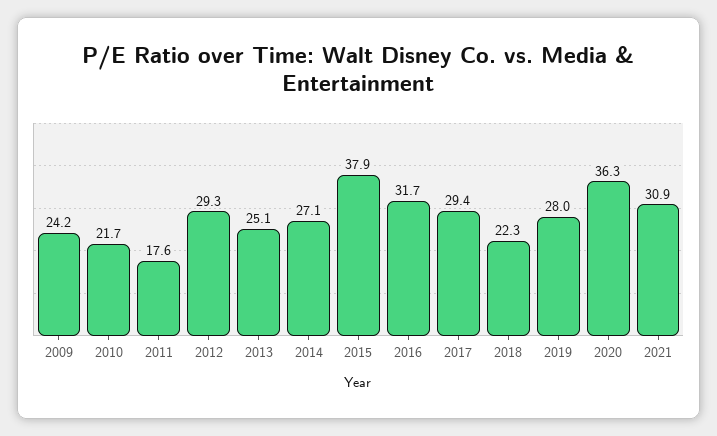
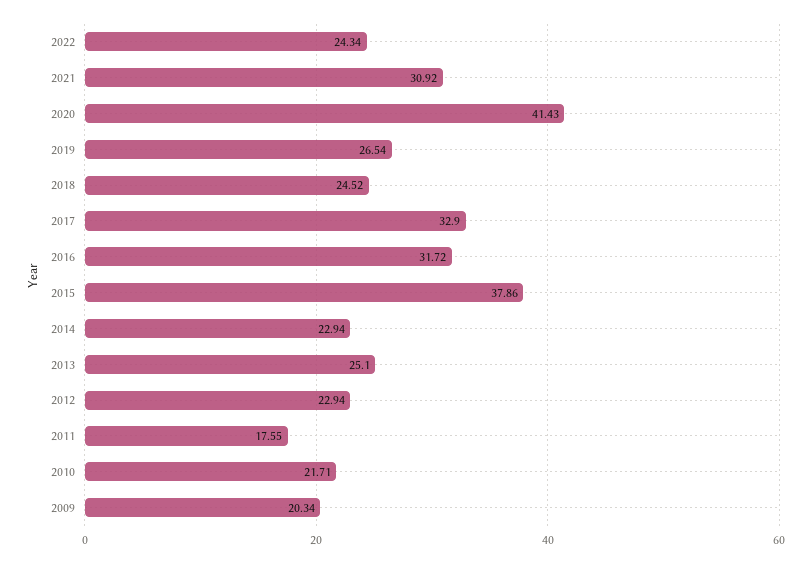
2009: 24.2 -> 20.34
2012: 29.3 -> 22.94
2014: 27.1 -> 22.94
2017: 29.4 -> 32.9
2018: 22.3 -> 24.52
2019: 28 -> 26.54
2020: 36.3 -> 41.43
2022: none -> 24.34

